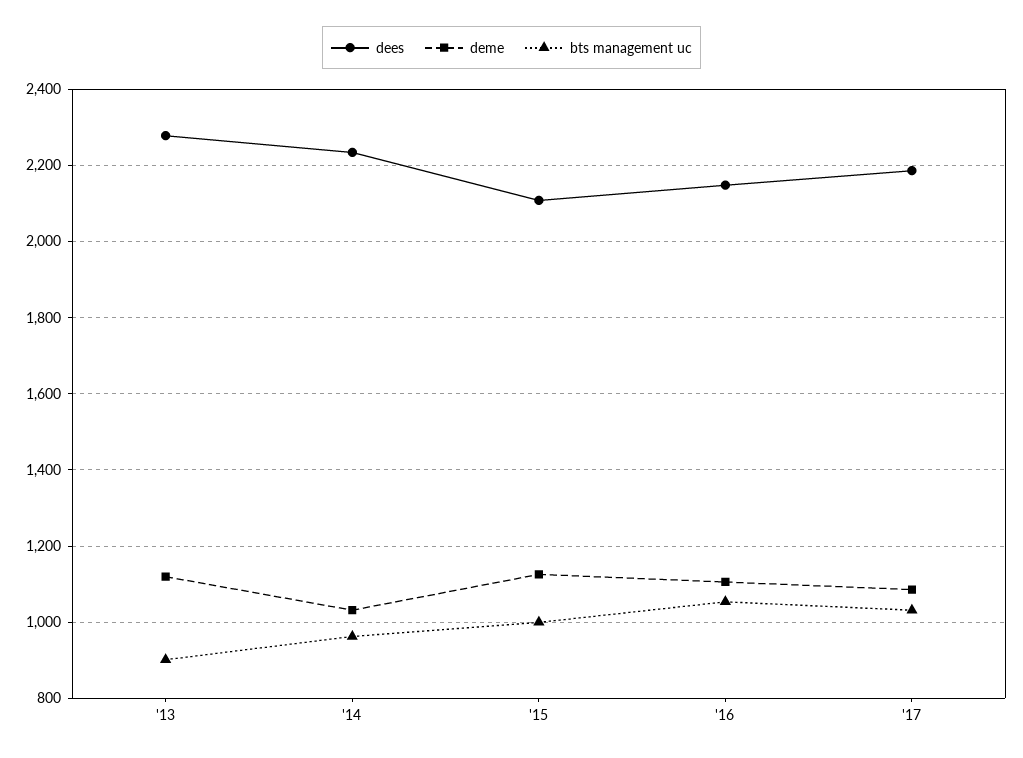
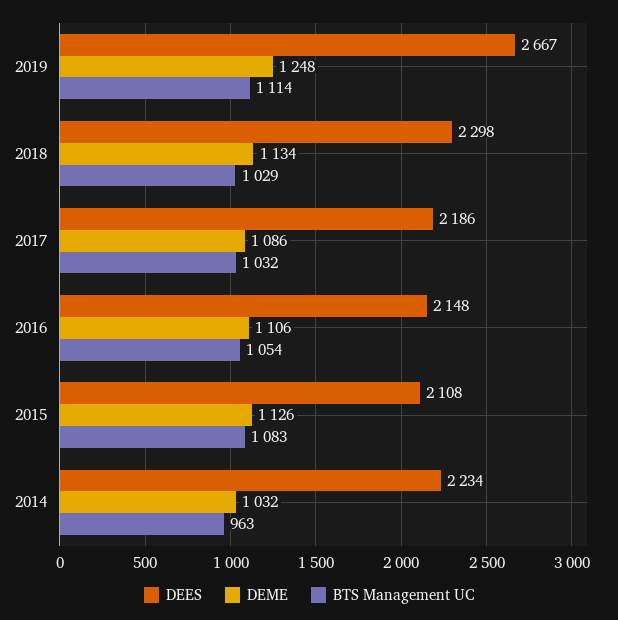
dees, '13: 2280 -> none
deme, '13: 1120 -> none
bts management uc, '13: 900 -> none
bts management uc, '15: 1000 -> 1083
dees, 2019: none -> 2667
deme, 2019: none -> 1248
bts management uc, 2019: none -> 1114
dees, 2018: none -> 2298
deme, 2018: none -> 1134
bts management uc, 2018: none -> 1029

